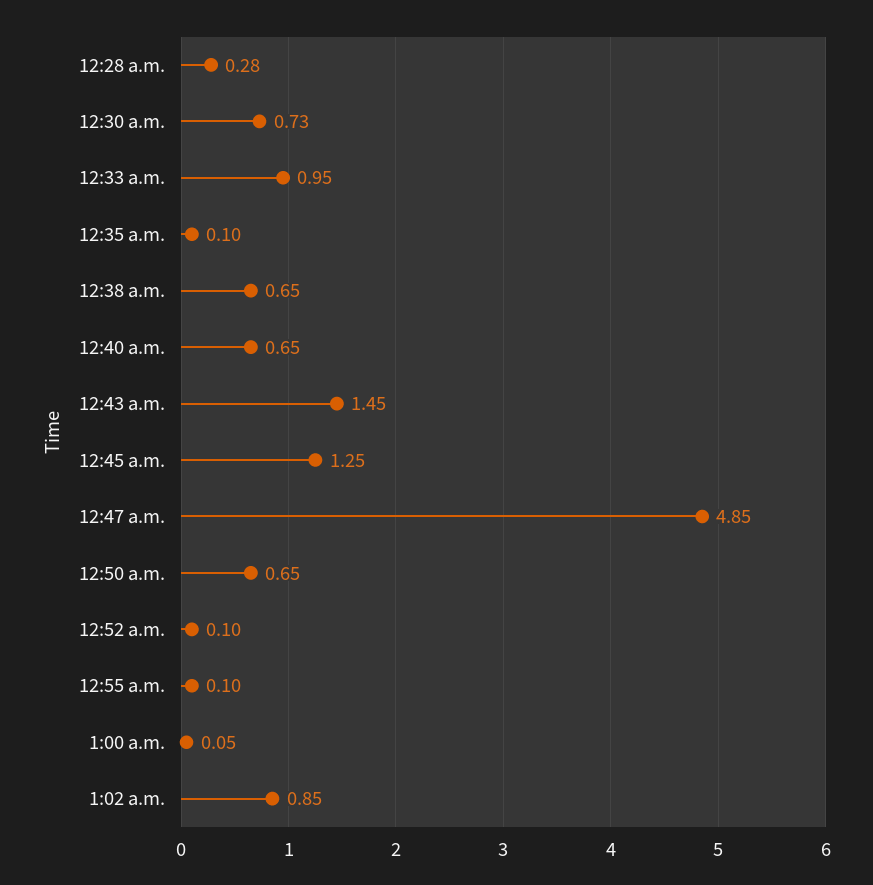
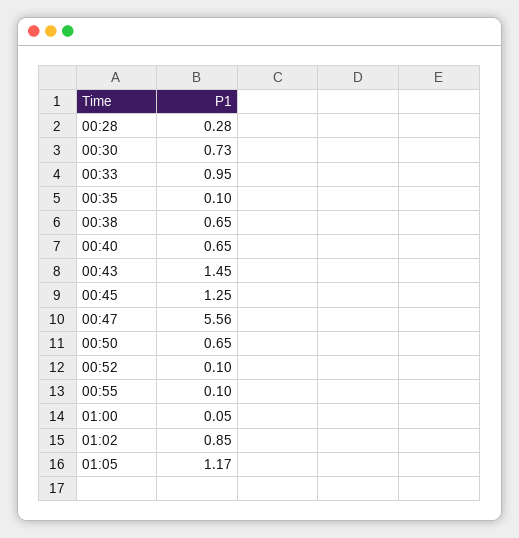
12:47 a.m.: 4.85 -> 5.56
01:05: none -> 1.17

